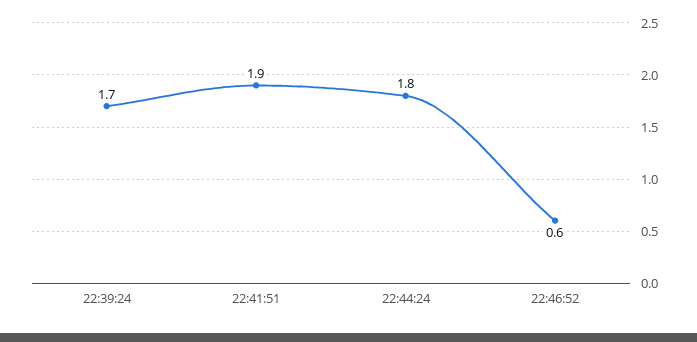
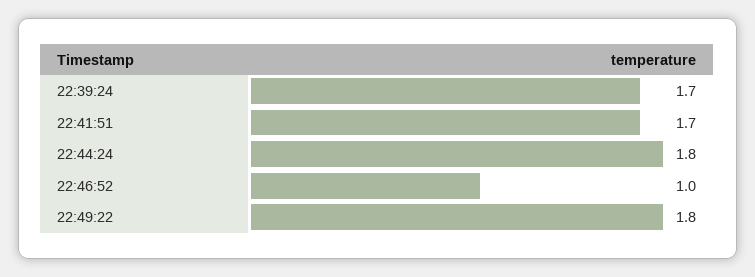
22:41:51: 1.9 -> 1.7
22:46:52: 0.6 -> 1
22:49:22: none -> 1.8

